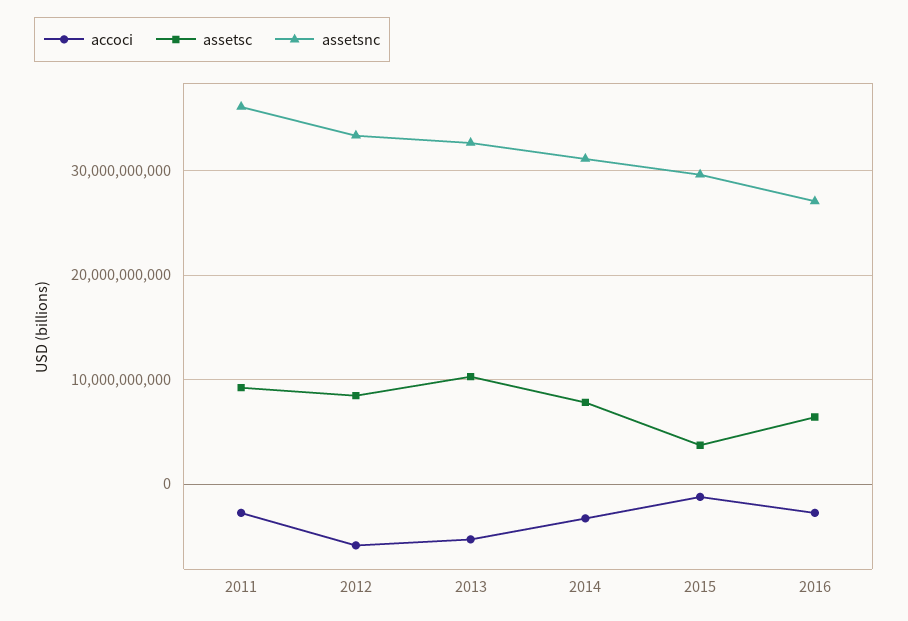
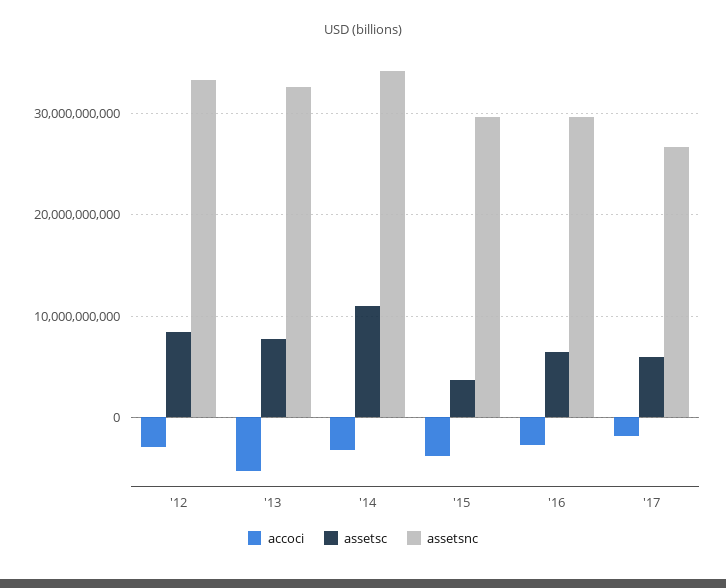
accoci, 2011: -3000000000 -> none
assetsc, 2011: 9000000000 -> none
assetsnc, 2011: 36000000000 -> none
accoci, 2012: -6000000000 -> -3000000000
assetsc, 2013: 10000000000 -> 8000000000
assetsc, 2014: 8000000000 -> 11000000000
assetsnc, 2014: 31000000000 -> 34000000000
accoci, 2015: -1000000000 -> -4000000000
assetsnc, 2016: 27000000000 -> 30000000000
accoci, '17: none -> -2000000000
assetsc, '17: none -> 6000000000
assetsnc, '17: none -> 27000000000

